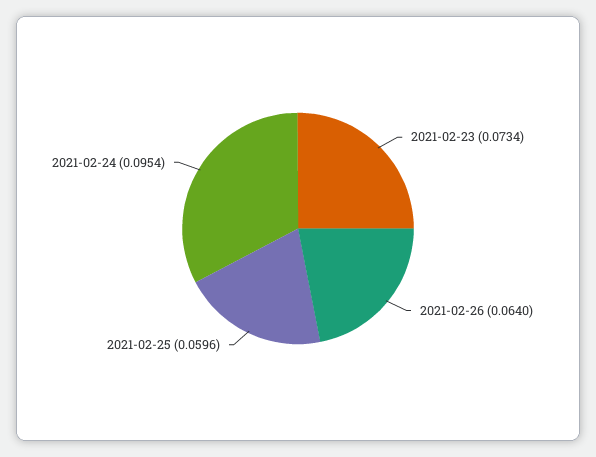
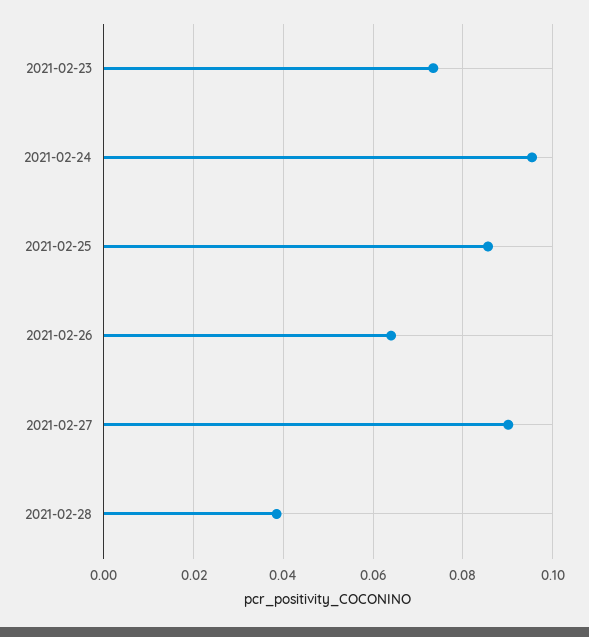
2021-02-25: 0.0596 -> 0.086
2021-02-27: none -> 0.09
2021-02-28: none -> 0.038

